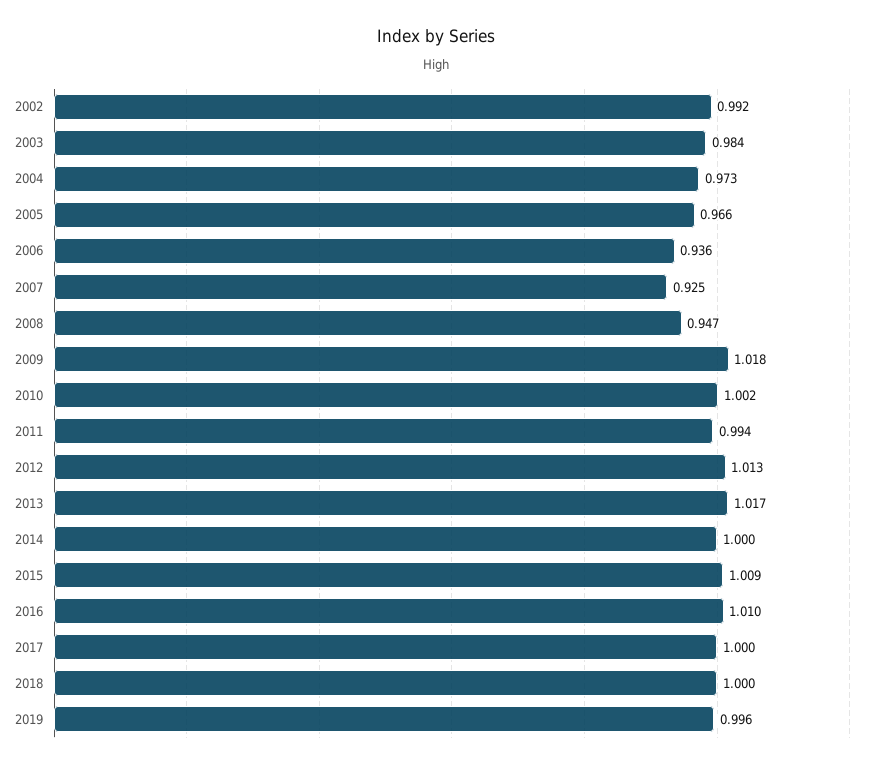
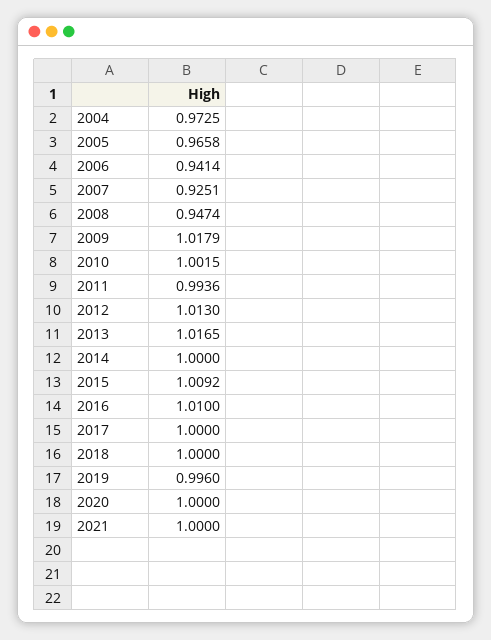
2002: 0.992 -> none
2003: 0.984 -> none
2006: 0.936 -> 0.9414
2020: none -> 1
2021: none -> 1

